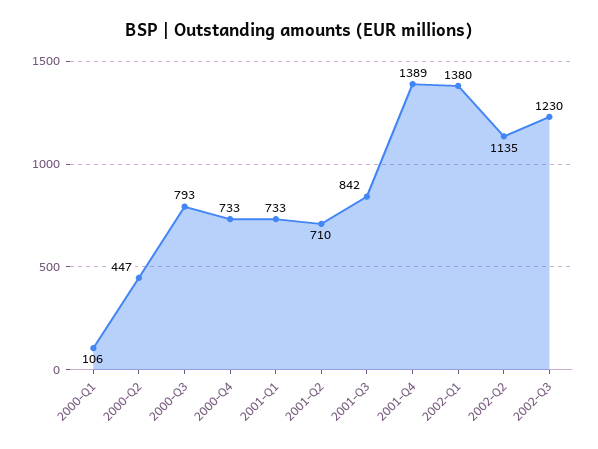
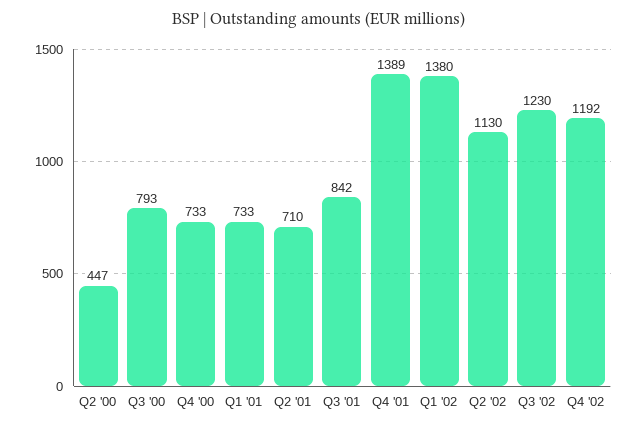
2000-Q1: 106 -> none
2002-Q2: 1135 -> 1130
Q4 '02: none -> 1192

